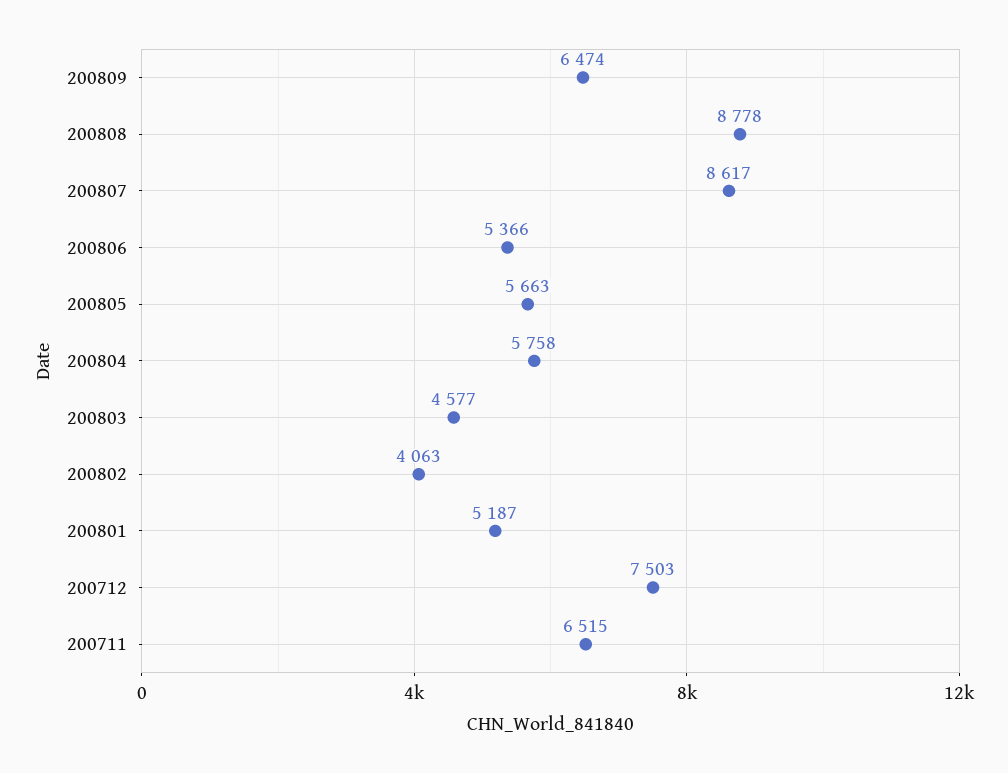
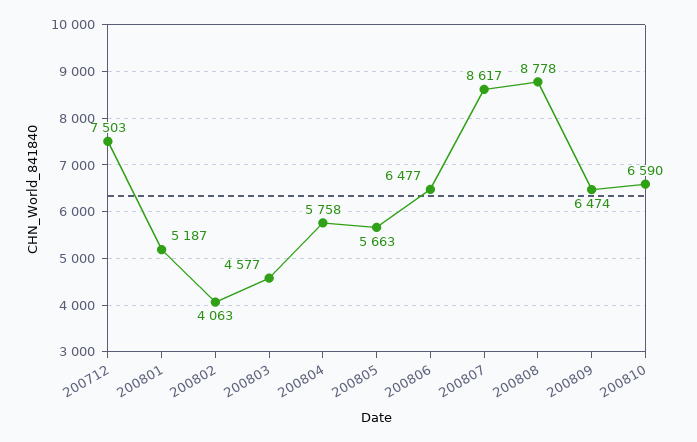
200806: 5366 -> 6477
200711: 6515 -> none
200810: none -> 6590

